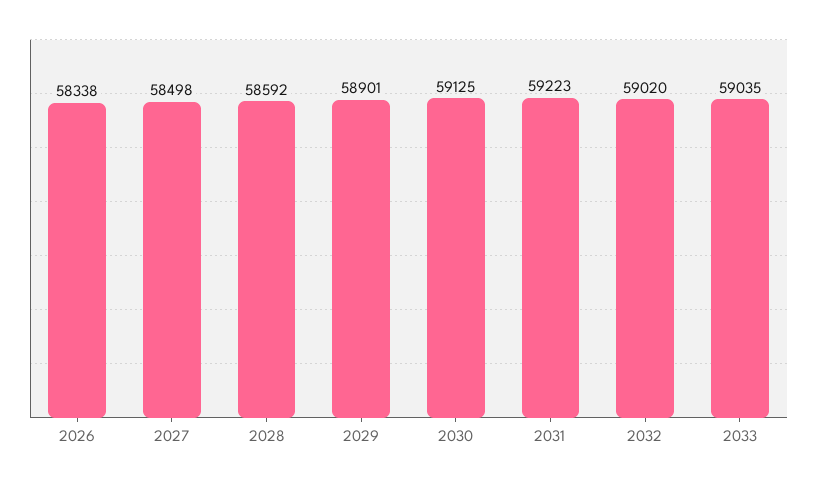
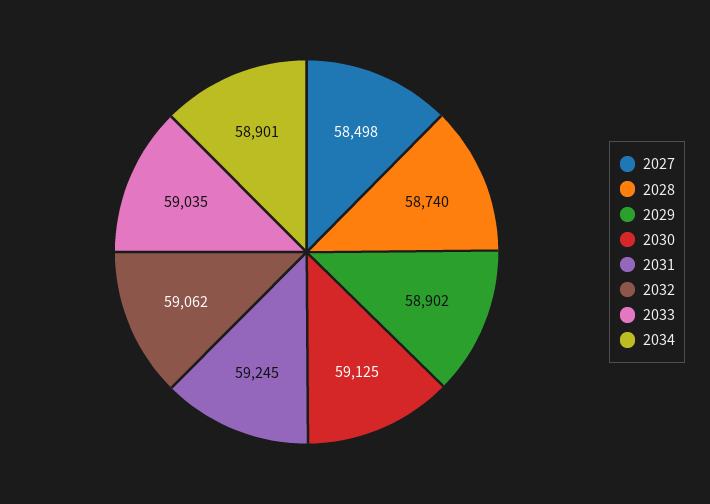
2026: 58338 -> none
2028: 58592 -> 58740
2029: 58901 -> 58902
2031: 59223 -> 59245
2032: 59020 -> 59062
2034: none -> 58901

